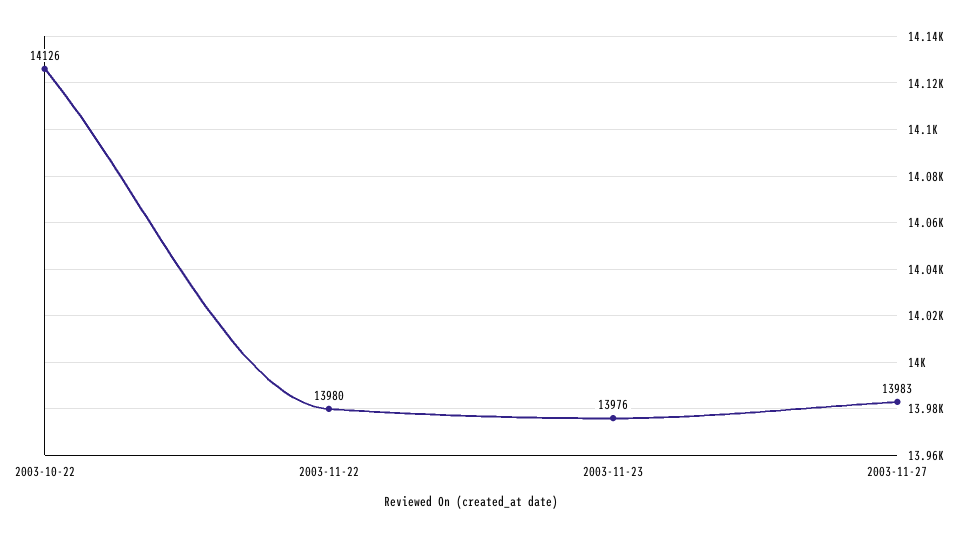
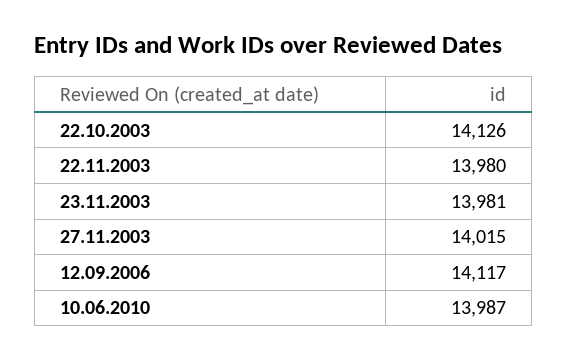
2003-11-23: 13976 -> 13981
2003-11-27: 13983 -> 14015
12.09.2006: none -> 14117
10.06.2010: none -> 13987

